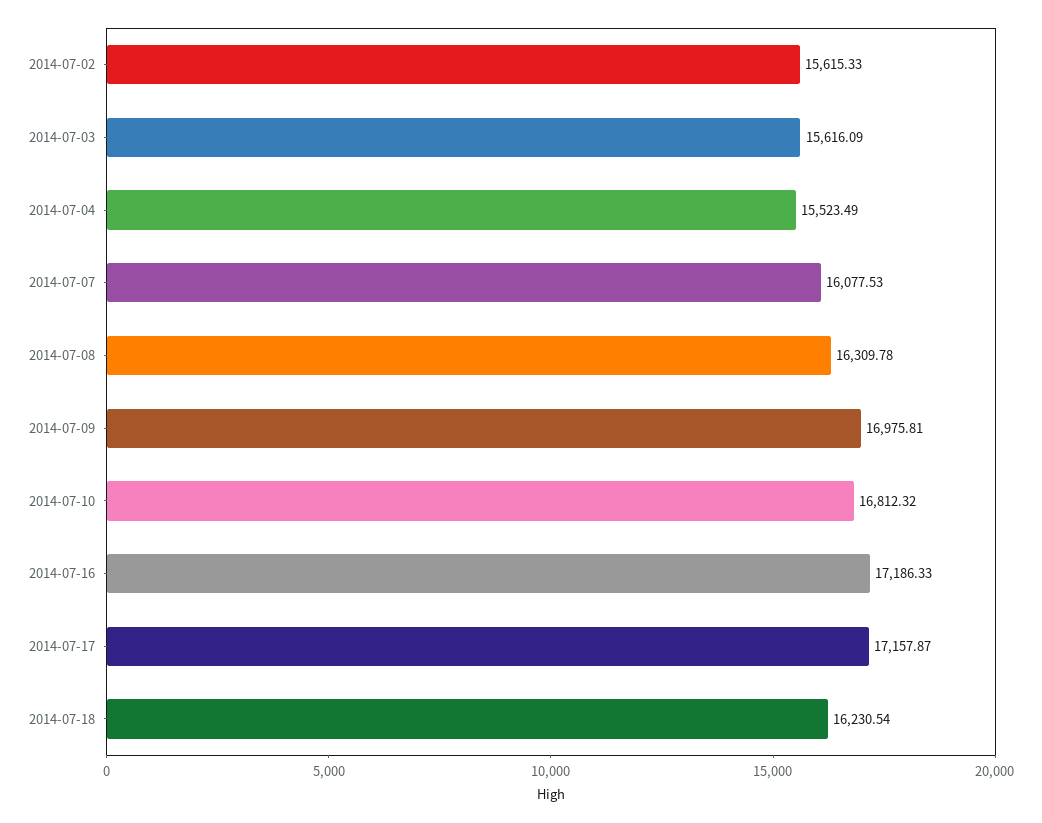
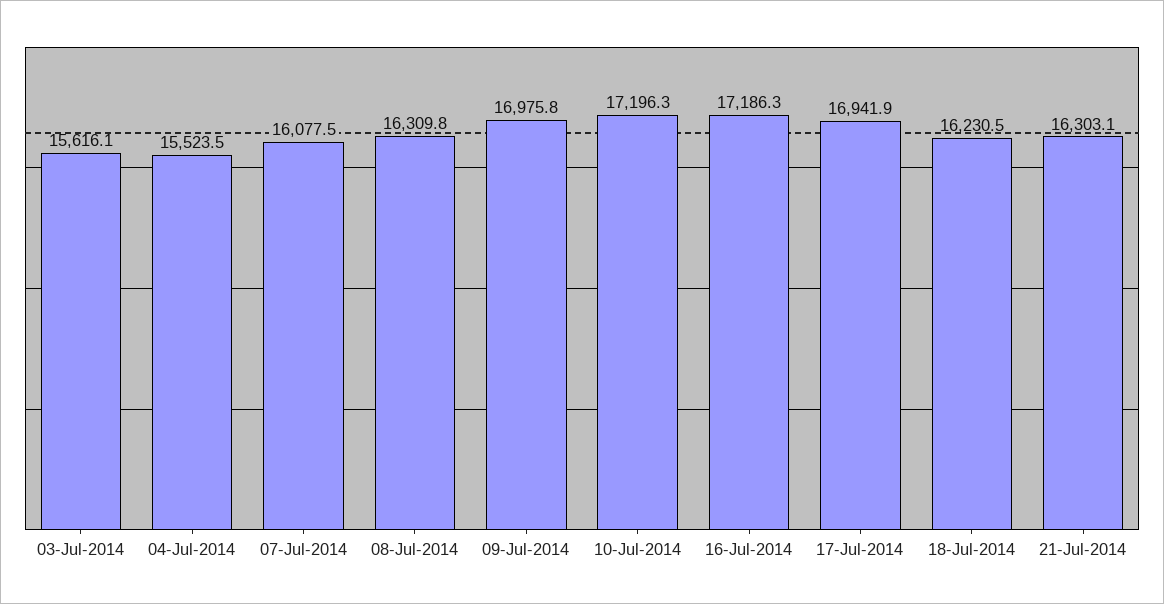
2014-07-02: 15615.33 -> none
2014-07-10: 16812.32 -> 17196.3
2014-07-17: 17157.87 -> 16941.9
21-Jul-2014: none -> 16303.1

